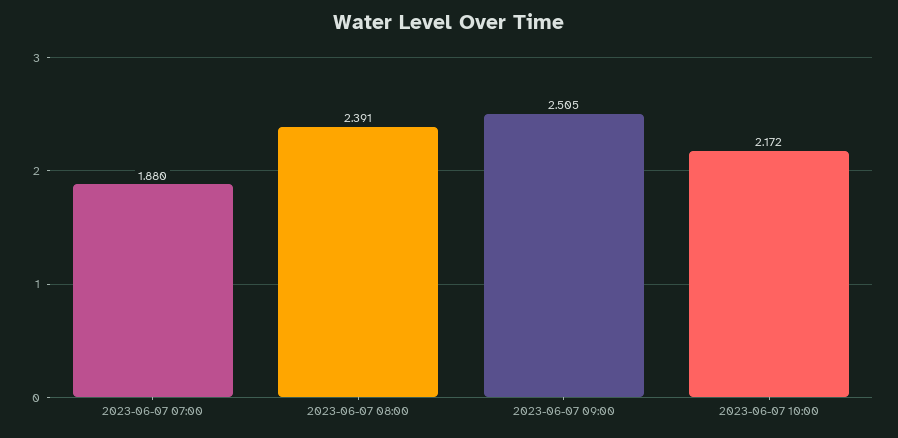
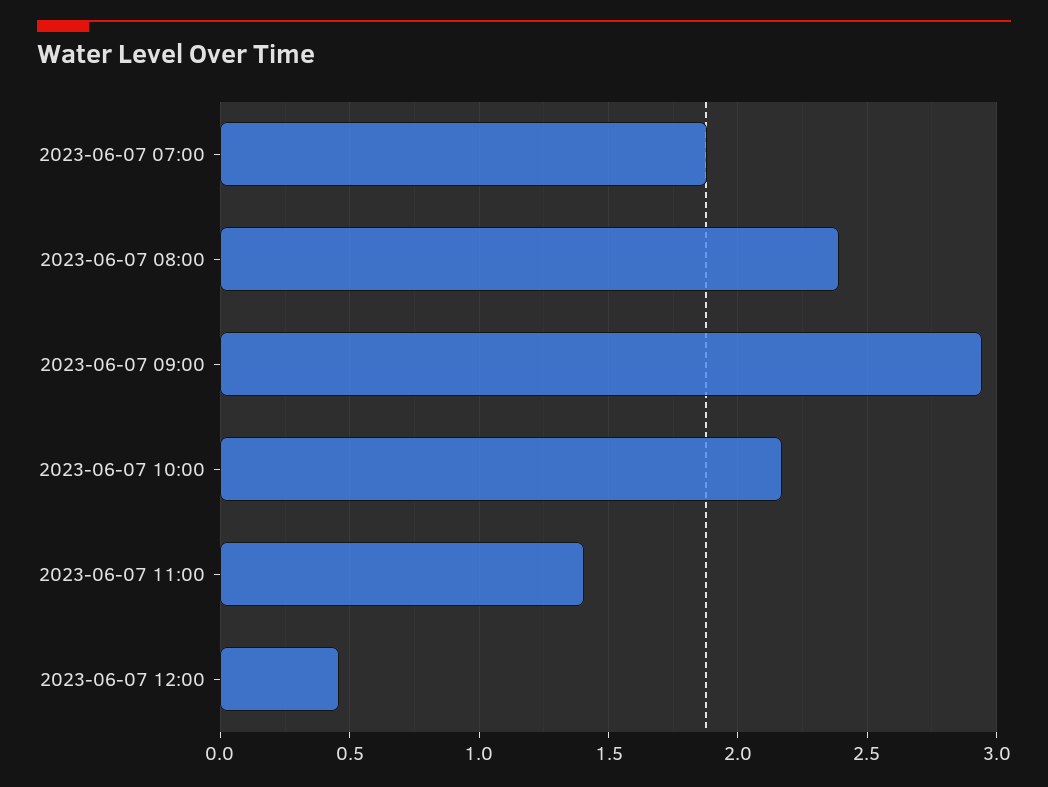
2023-06-07 09:00: 2.505 -> 2.95
2023-06-07 11:00: none -> 1.4
2023-06-07 12:00: none -> 0.45

